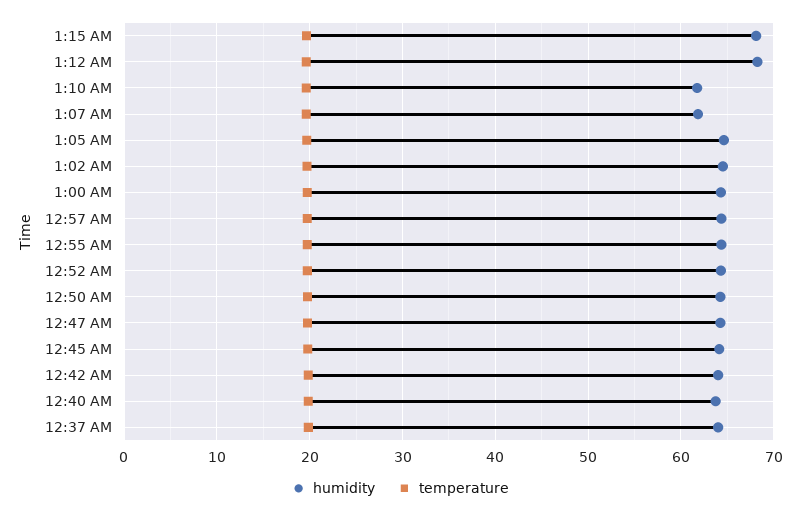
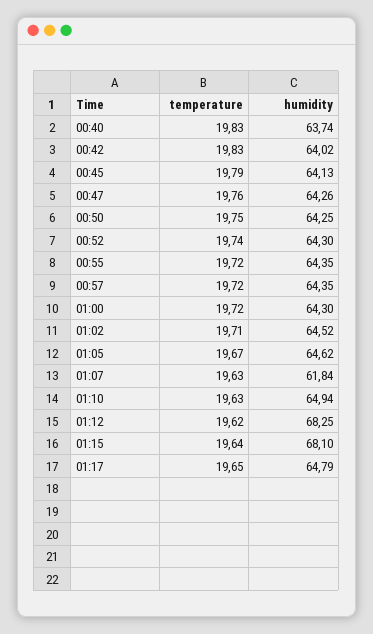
humidity, 1:10 AM: 62 -> 64.94
humidity, 12:37 AM: 64 -> none
temperature, 12:37 AM: 20 -> none
temperature, 01:17: none -> 19.65
humidity, 01:17: none -> 64.79

